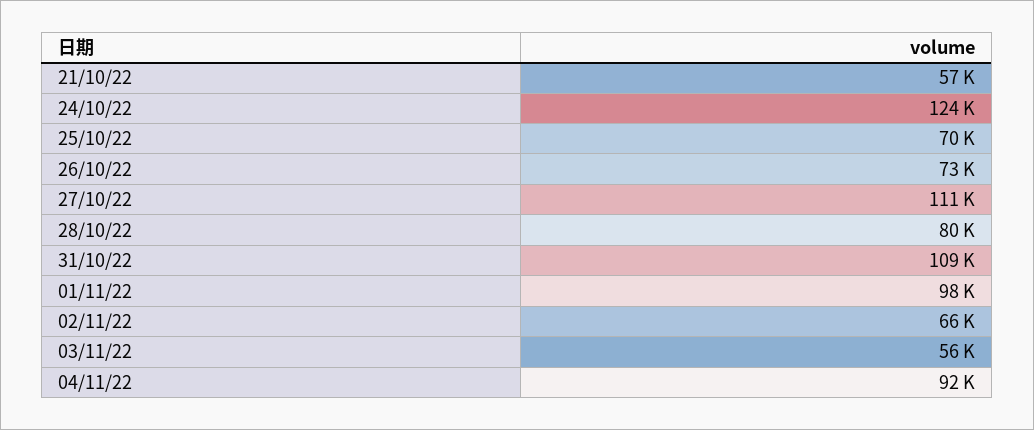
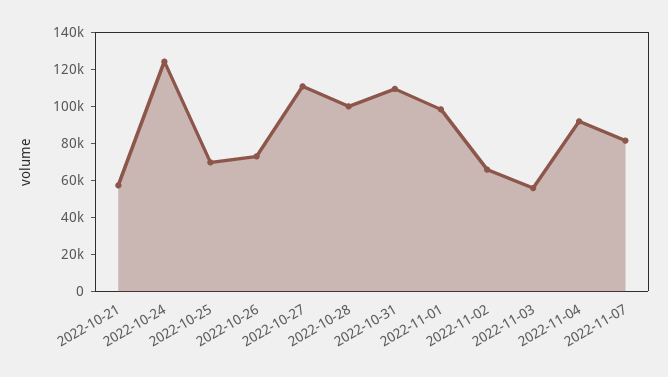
28/10/22: 80000 -> 100000
2022-11-07: none -> 80000

